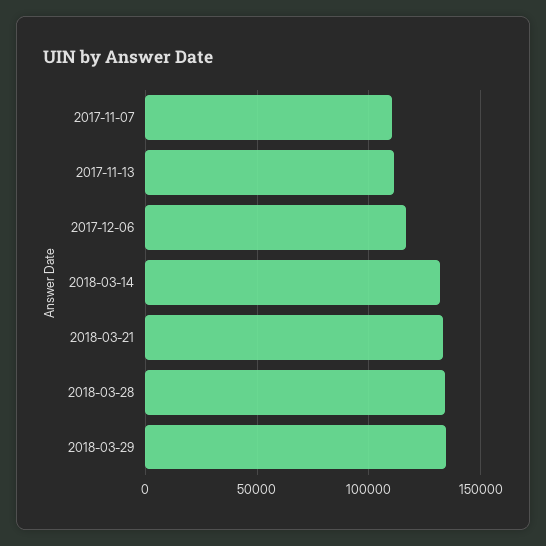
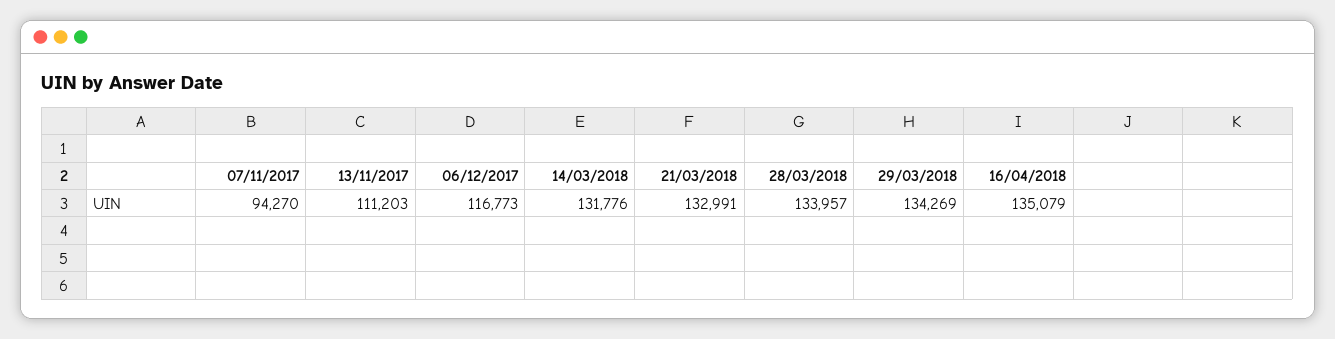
2017-11-07: 110000 -> 94270
16/04/2018: none -> 135079

